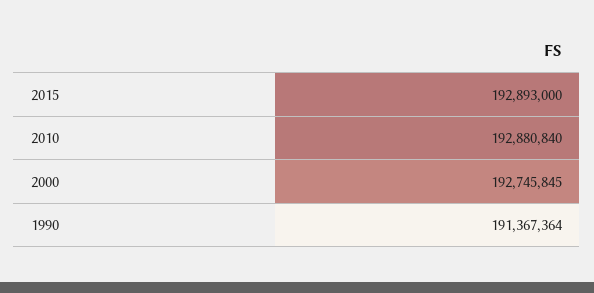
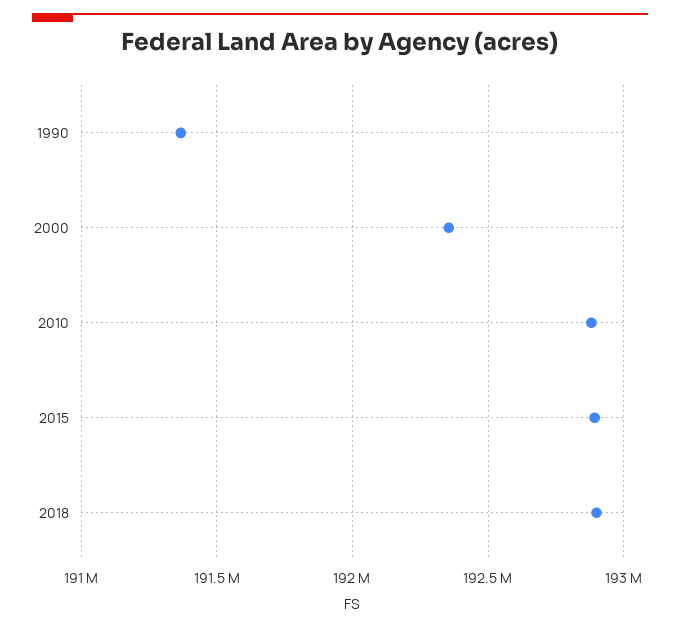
2000: 192745845 -> 192350000
2018: none -> 192900000

